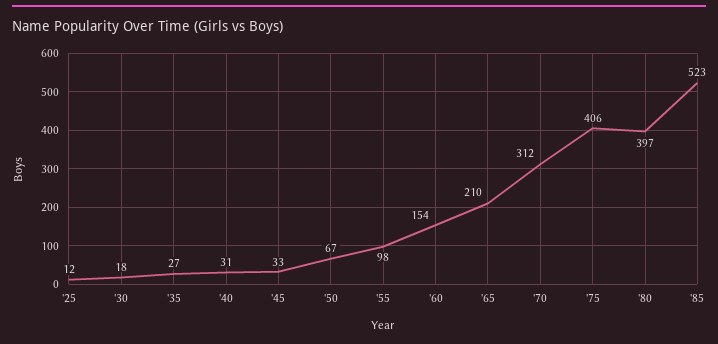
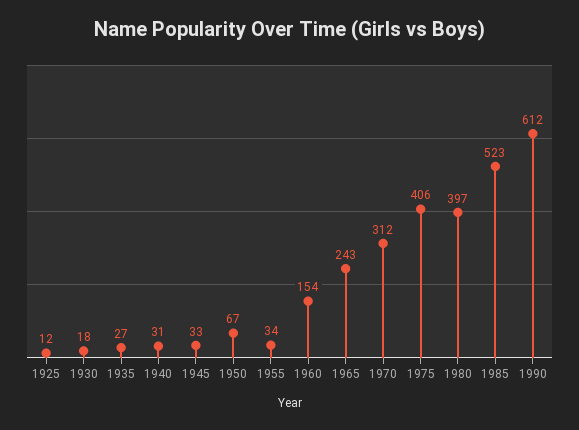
'55: 98 -> 34
'65: 210 -> 243
1990: none -> 612

